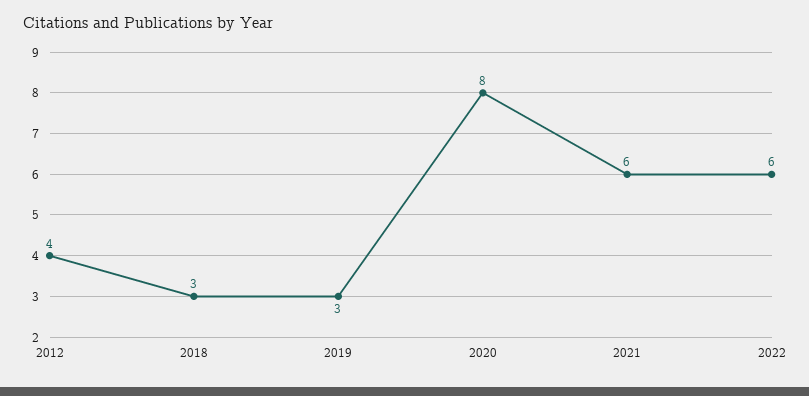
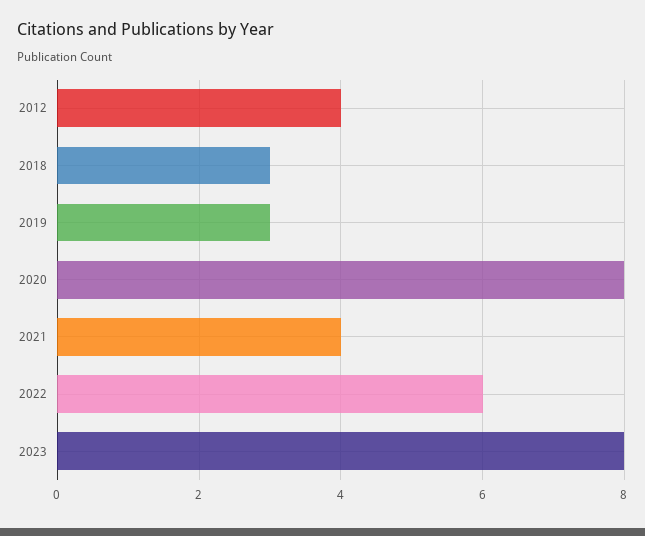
2021: 6 -> 4
2023: none -> 8

